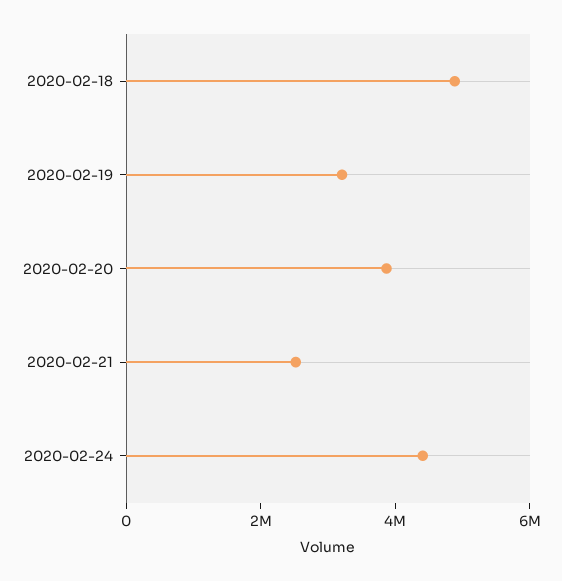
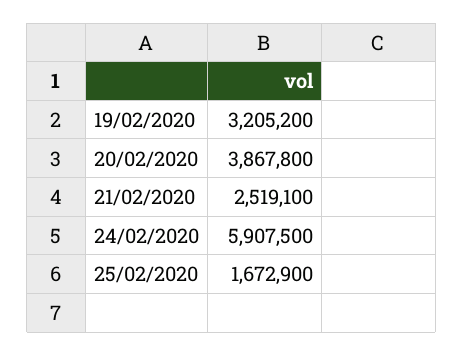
2020-02-18: 5000000 -> none
2020-02-24: 4500000 -> 5907500
25/02/2020: none -> 1672900

